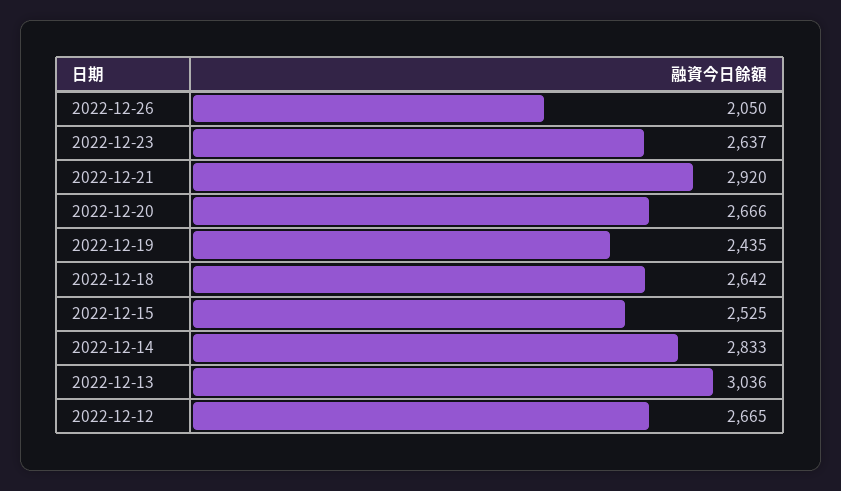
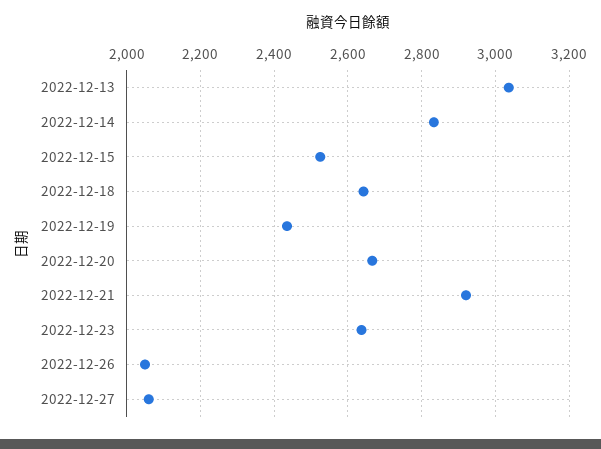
2022-12-12: 2665 -> none
2022-12-27: none -> 2060

